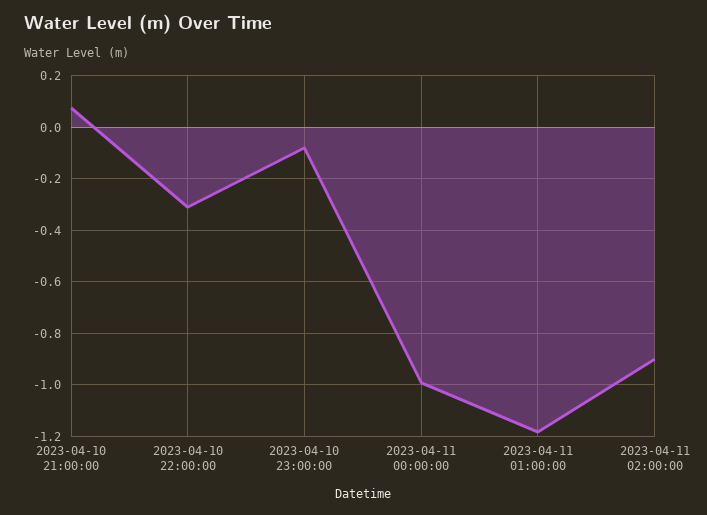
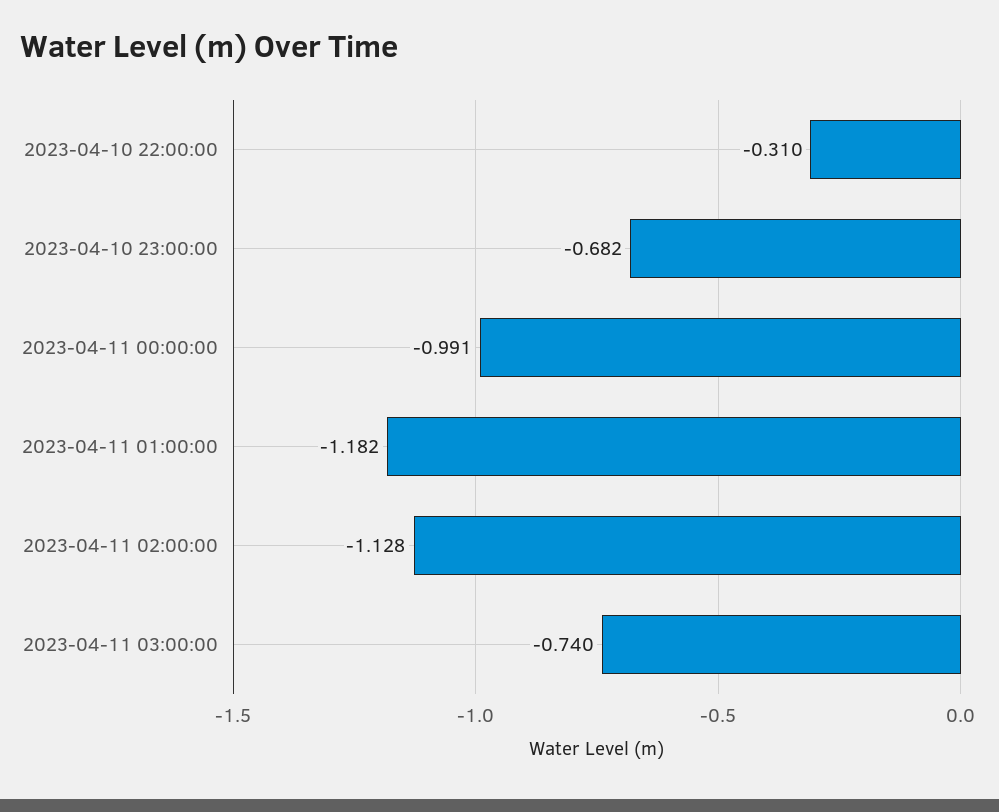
2023-04-10 21:00:00: 0.075 -> none
2023-04-10 23:00:00: -0.075 -> -0.682
2023-04-11 02:00:00: -0.9 -> -1.128
2023-04-11 03:00:00: none -> -0.74

